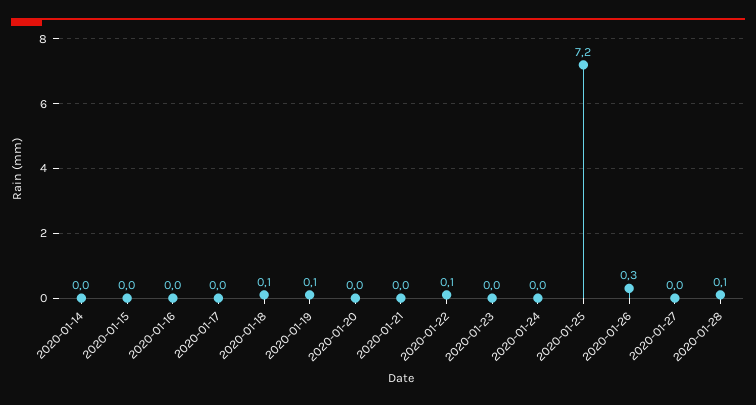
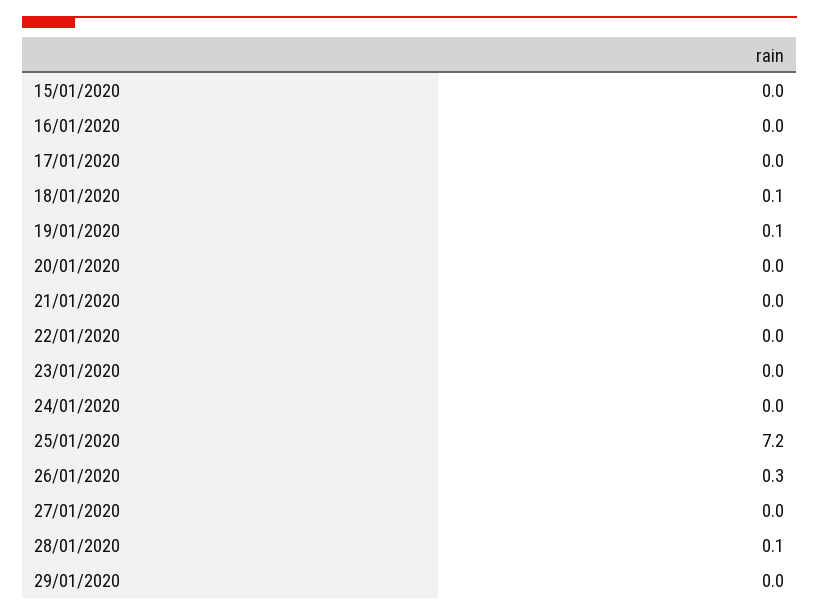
2020-01-14: 0 -> none
2020-01-22: 0.1 -> 0
29/01/2020: none -> 0

